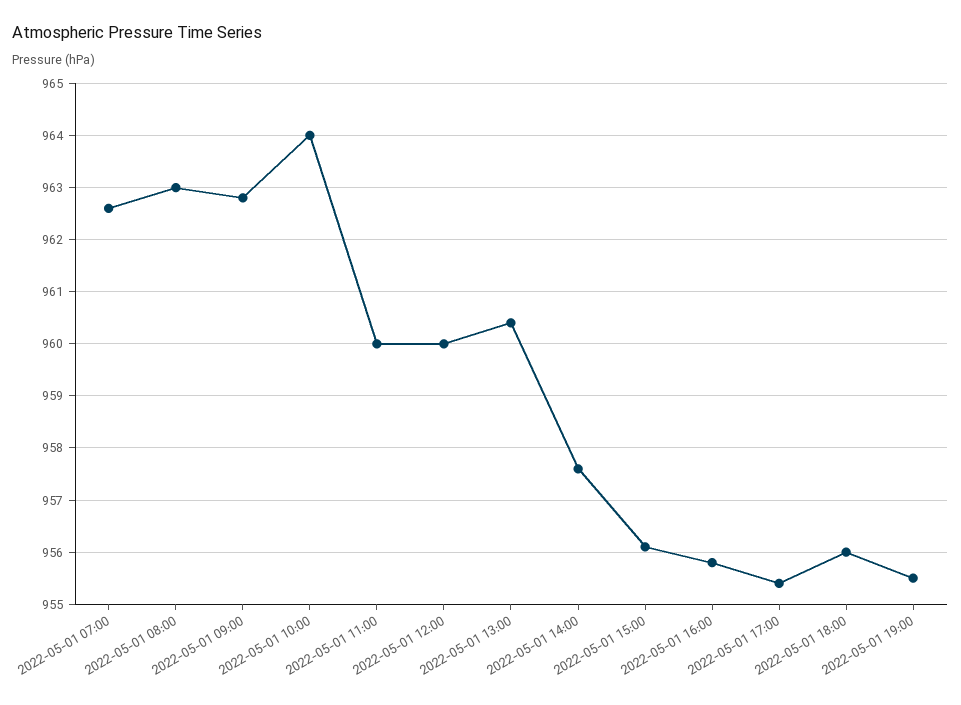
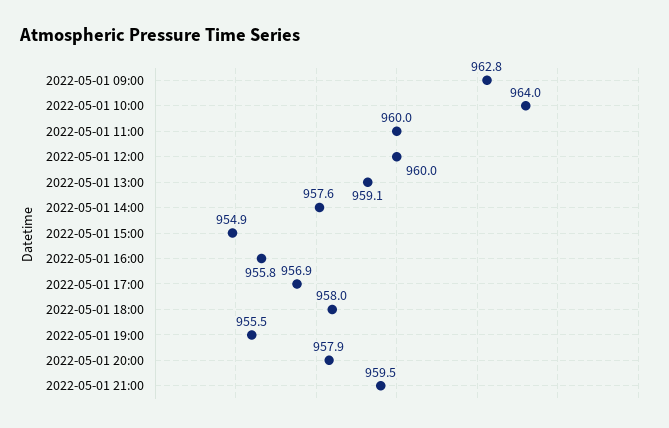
2022-05-01 07:00: 962.5 -> none
2022-05-01 08:00: 963 -> none
2022-05-01 13:00: 960.5 -> 959.1
2022-05-01 15:00: 956 -> 954.9
2022-05-01 17:00: 955.5 -> 956.9
2022-05-01 18:00: 956 -> 958
2022-05-01 20:00: none -> 957.9
2022-05-01 21:00: none -> 959.5

